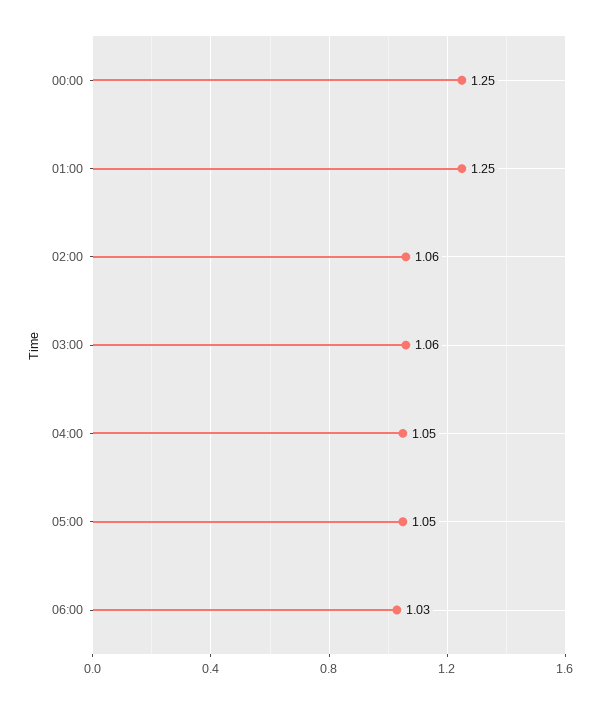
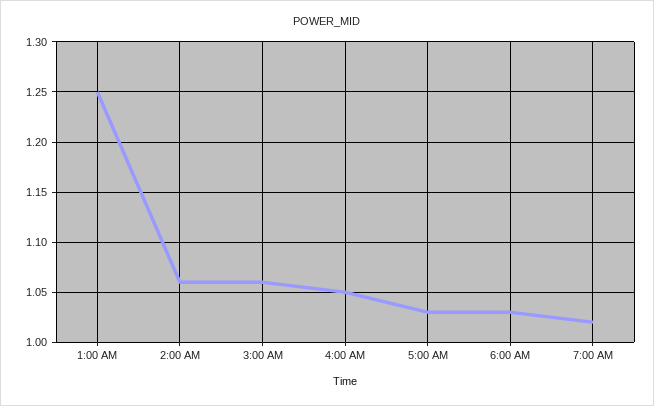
00:00: 1.25 -> none
05:00: 1.05 -> 1.03
7:00 AM: none -> 1.02

